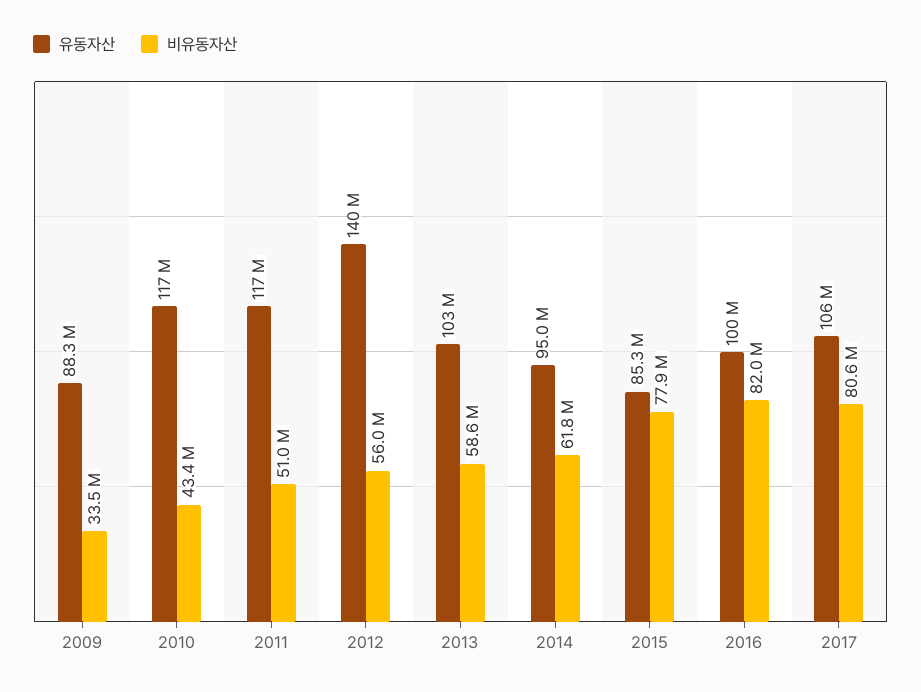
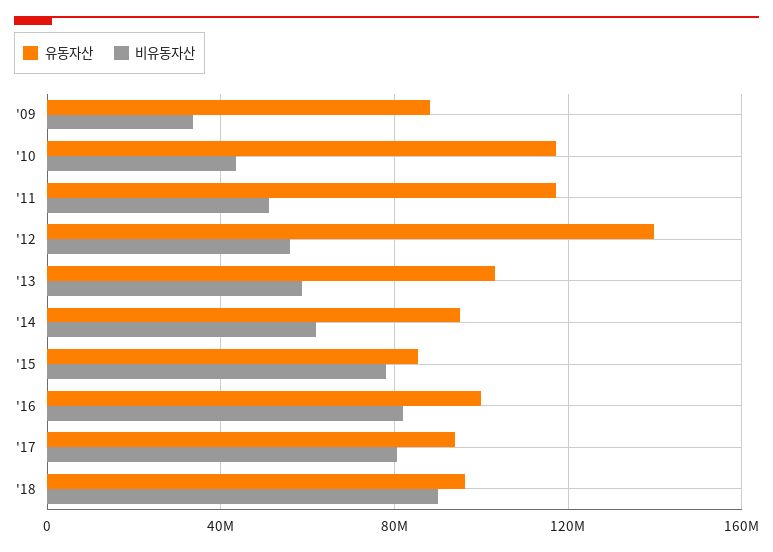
유동자산, 2017: 106000000 -> 95000000
유동자산, '18: none -> 95000000
비유동자산, '18: none -> 90000000

